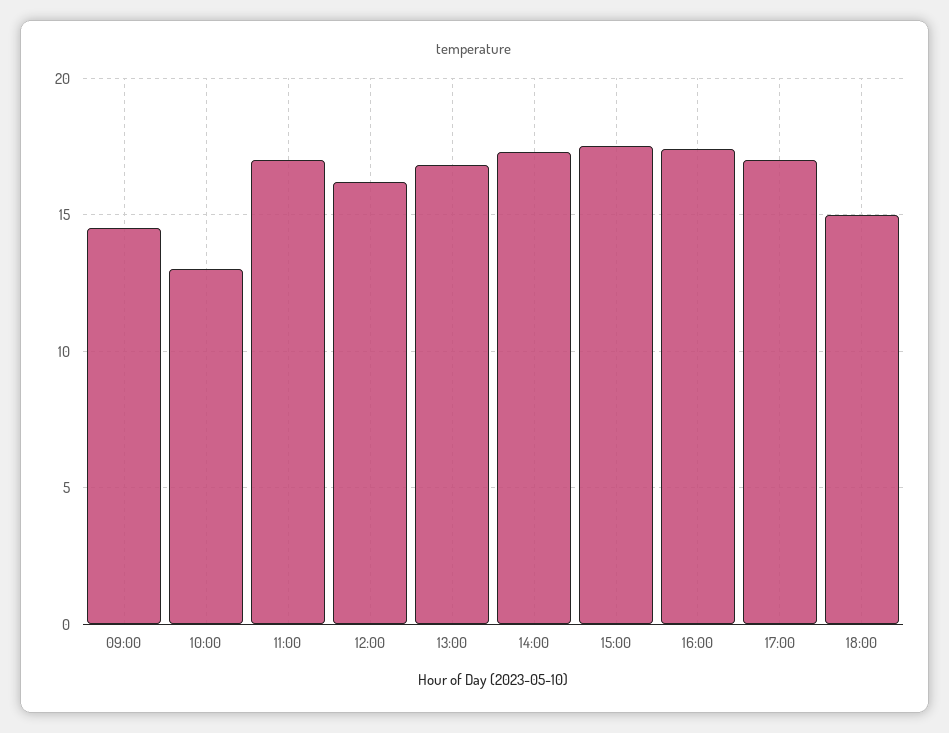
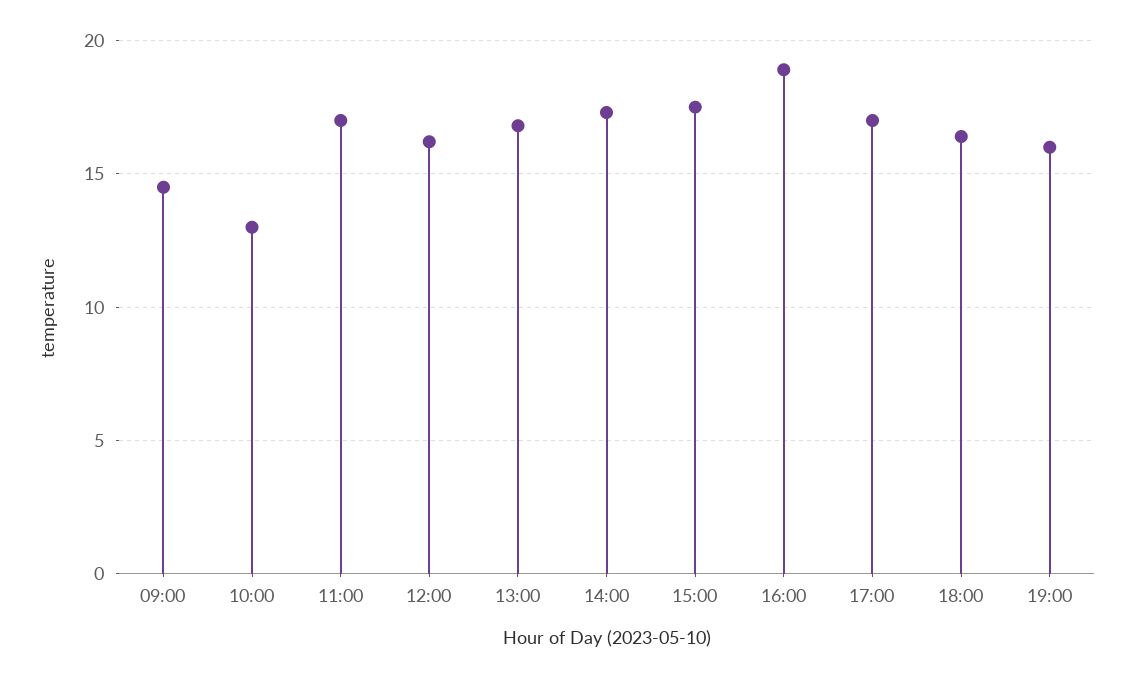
16:00: 17.5 -> 19
18:00: 15 -> 16.5
19:00: none -> 16

